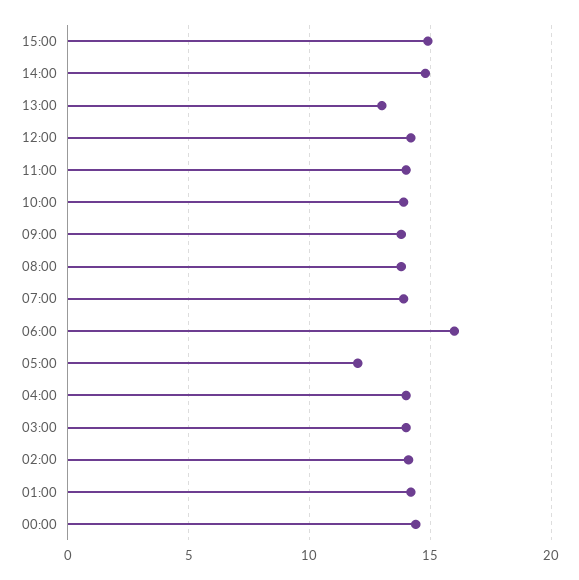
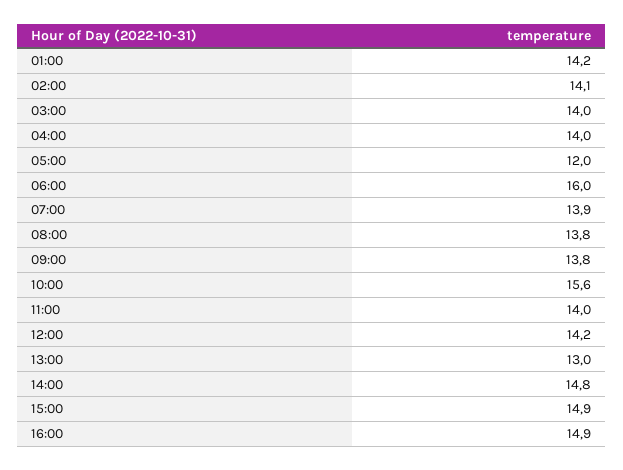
10:00: 14 -> 15.6
00:00: 14.5 -> none
16:00: none -> 14.9

